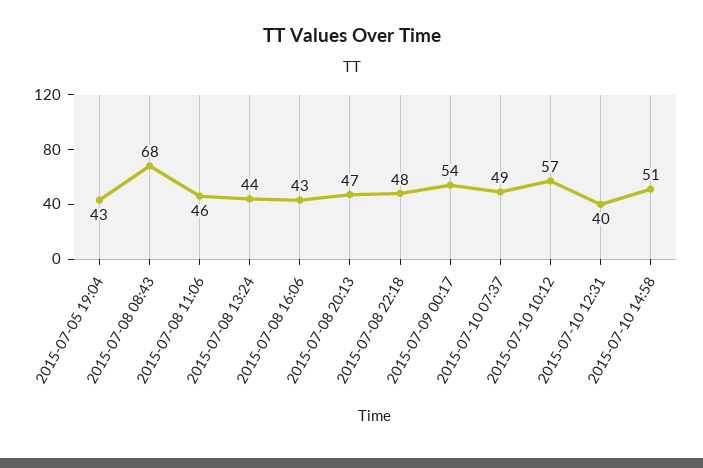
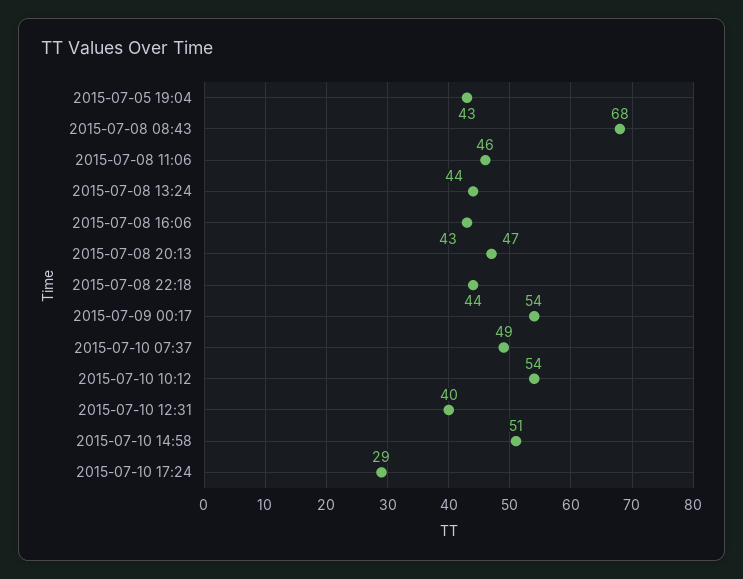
2015-07-08 22:18: 48 -> 44
2015-07-10 10:12: 57 -> 54
2015-07-10 17:24: none -> 29

